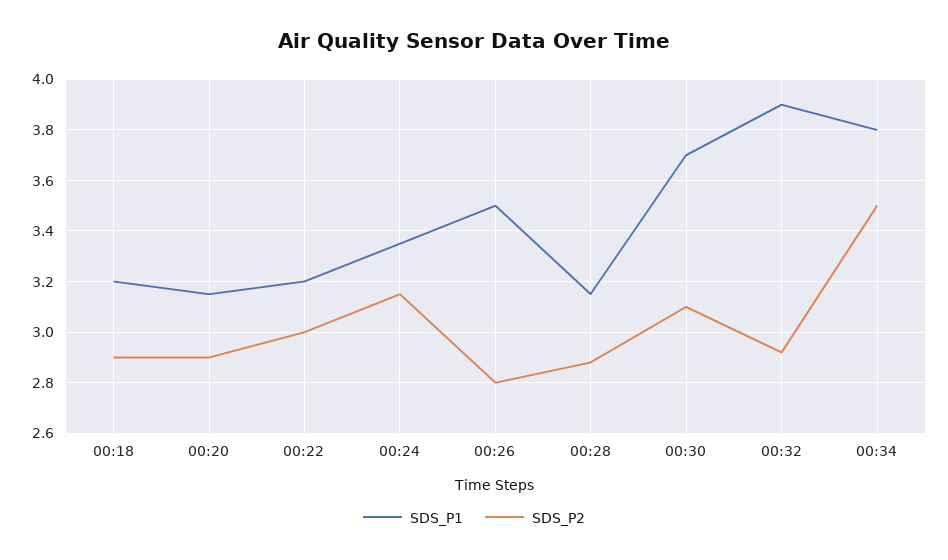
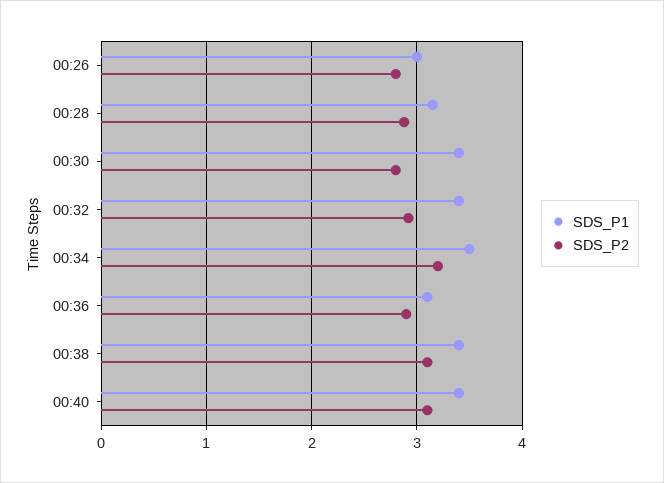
SDS_P1, 00:18: 3.2 -> none
SDS_P2, 00:18: 2.9 -> none
SDS_P1, 00:20: 3.15 -> none
SDS_P2, 00:20: 2.9 -> none
SDS_P1, 00:22: 3.2 -> none
SDS_P2, 00:22: 3 -> none
SDS_P1, 00:24: 3.35 -> none
SDS_P2, 00:24: 3.15 -> none
SDS_P1, 00:26: 3.5 -> 3
SDS_P1, 00:30: 3.7 -> 3.4
SDS_P2, 00:30: 3.1 -> 2.8
SDS_P1, 00:32: 3.9 -> 3.4
SDS_P1, 00:34: 3.8 -> 3.5
SDS_P2, 00:34: 3.5 -> 3.2
SDS_P1, 00:36: none -> 3.1
SDS_P2, 00:36: none -> 2.9
SDS_P1, 00:38: none -> 3.4
SDS_P2, 00:38: none -> 3.1
SDS_P1, 00:40: none -> 3.4
SDS_P2, 00:40: none -> 3.1

